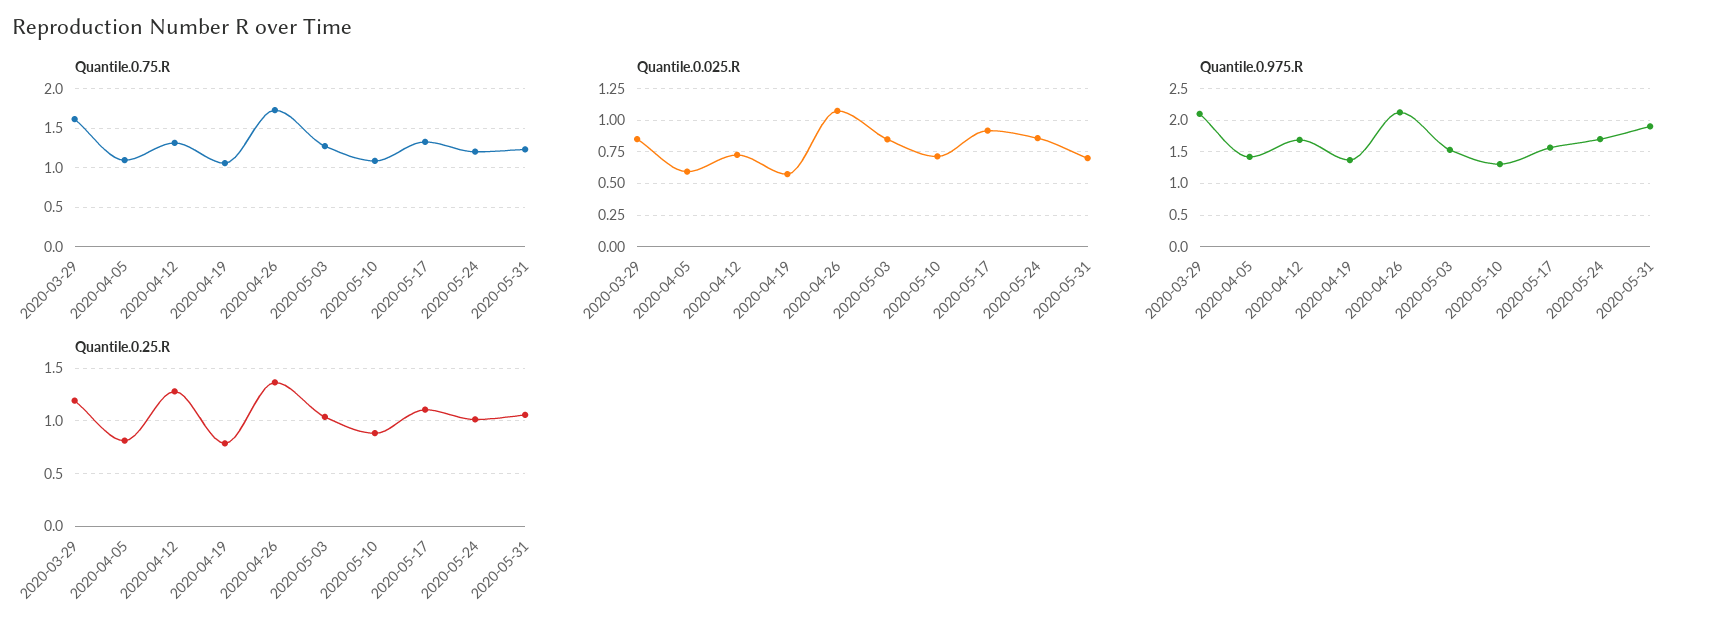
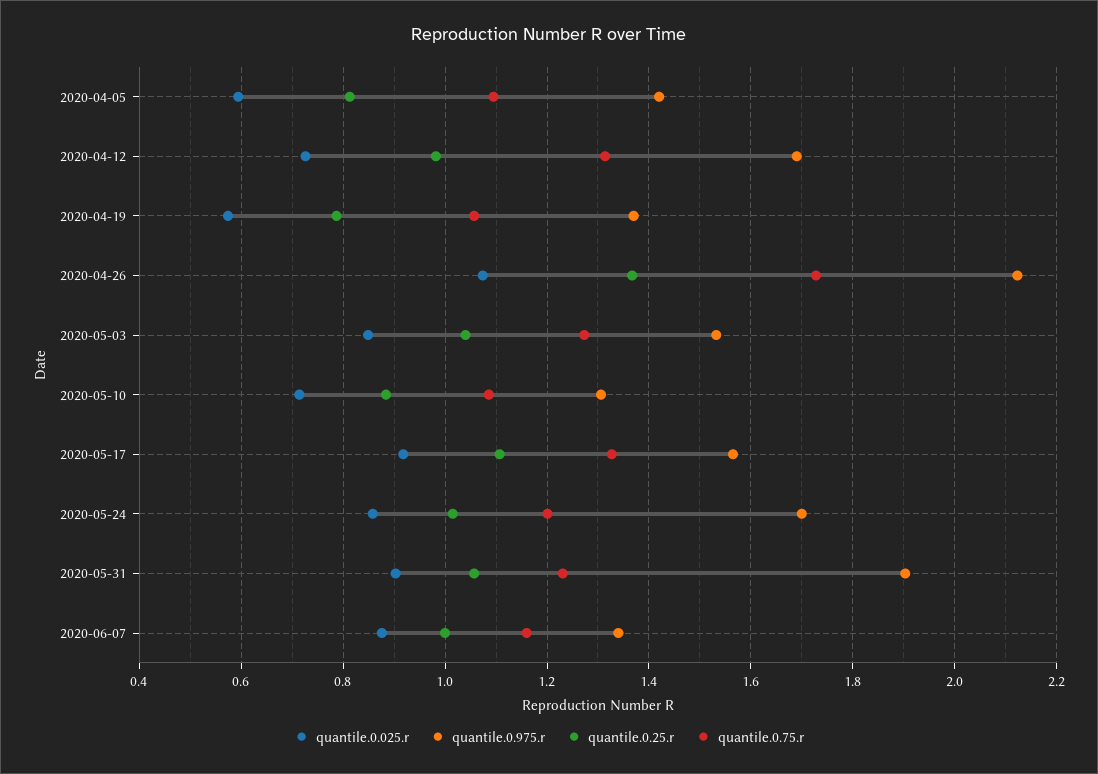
Quantile.0.75.R, 2020-03-29: 1.6 -> none
Quantile.0.025.R, 2020-03-29: 0.85 -> none
Quantile.0.025.R, 2020-05-31: 0.7 -> 0.9
Quantile.0.975.R, 2020-03-29: 2.1 -> none
Quantile.0.25.R, 2020-03-29: 1.2 -> none
Quantile.0.25.R, 2020-04-12: 1.3 -> 0.98
Quantile.0.025.R, 2020-06-07: none -> 0.88
Quantile.0.975.R, 2020-06-07: none -> 1.34
Quantile.0.25.R, 2020-06-07: none -> 1
Quantile.0.75.R, 2020-06-07: none -> 1.16

